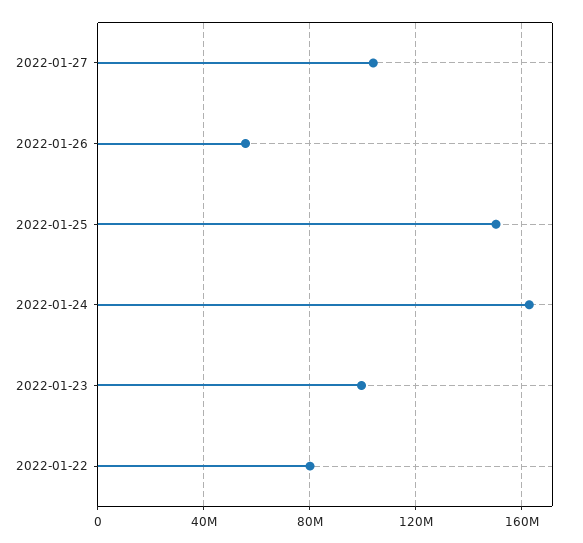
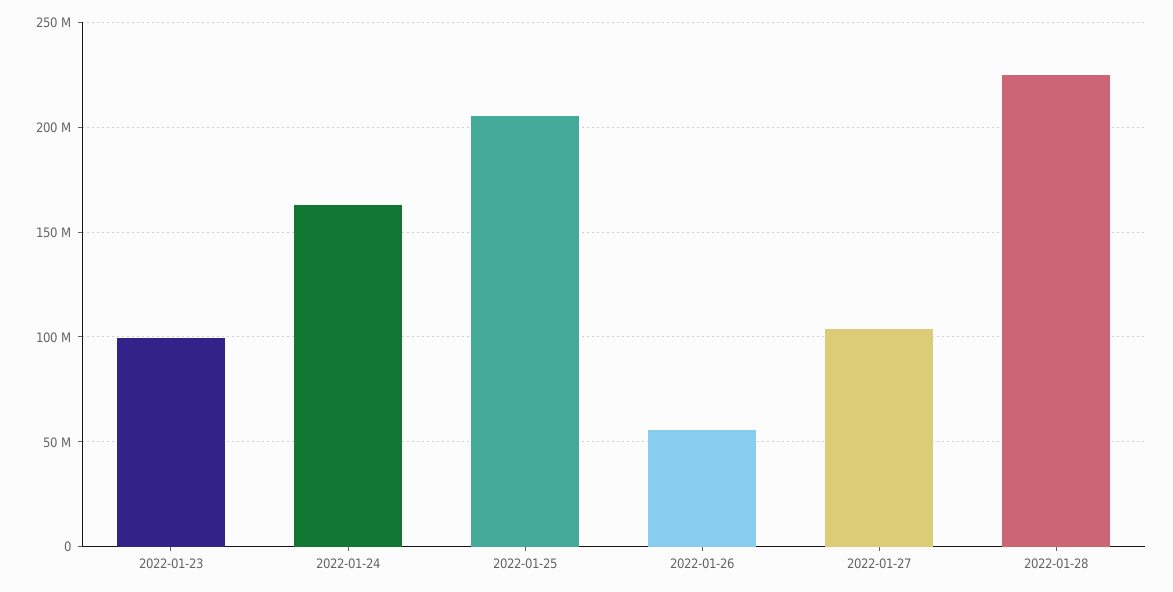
2022-01-25: 150000000 -> 205000000
2022-01-22: 80000000 -> none
2022-01-28: none -> 225000000

